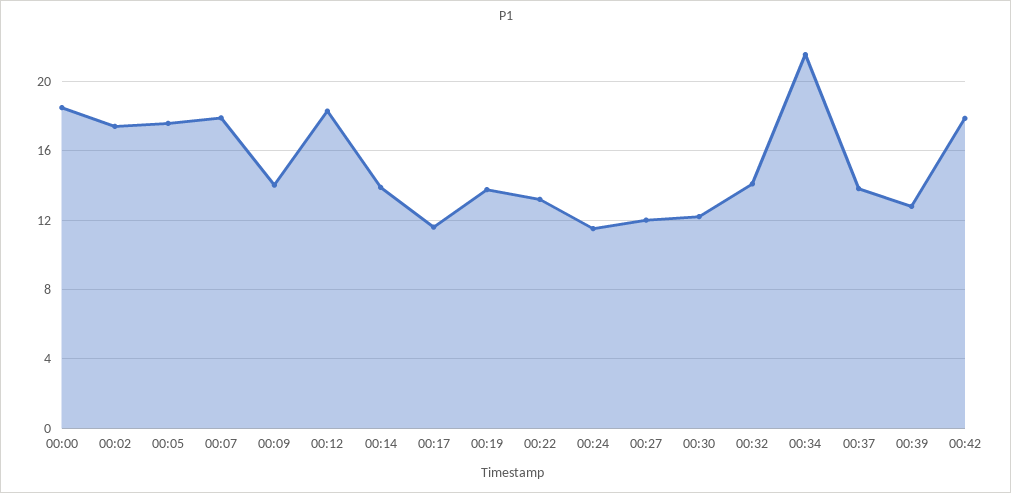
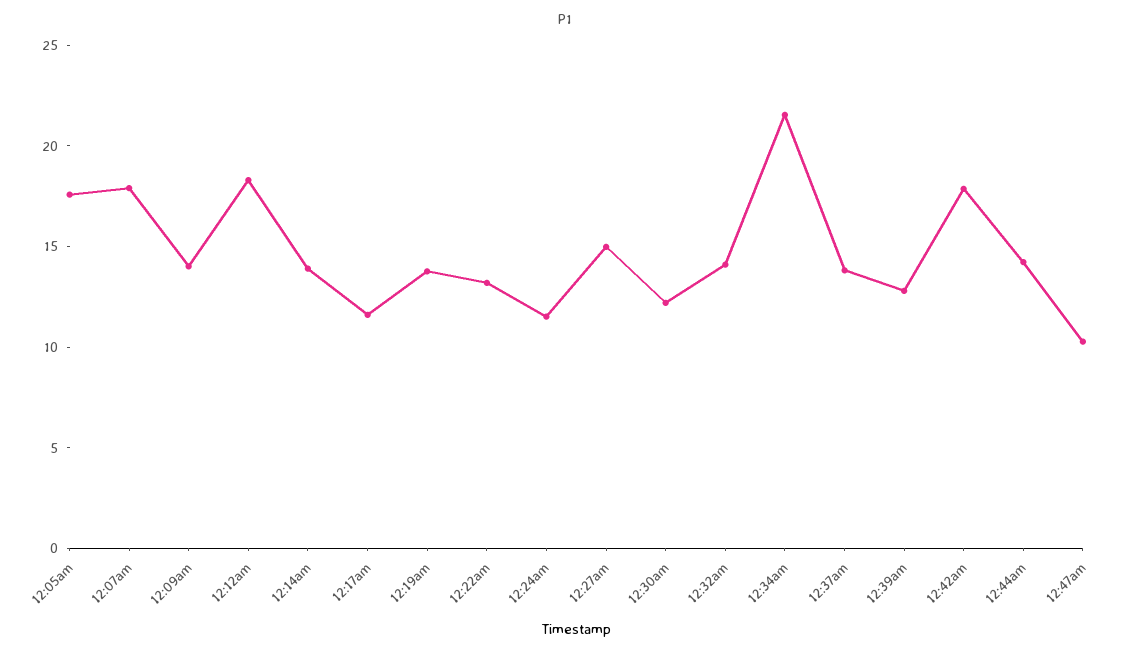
00:00: 18.5 -> none
00:02: 17.5 -> none
00:27: 12 -> 15
12:44am: none -> 14
12:47am: none -> 10

